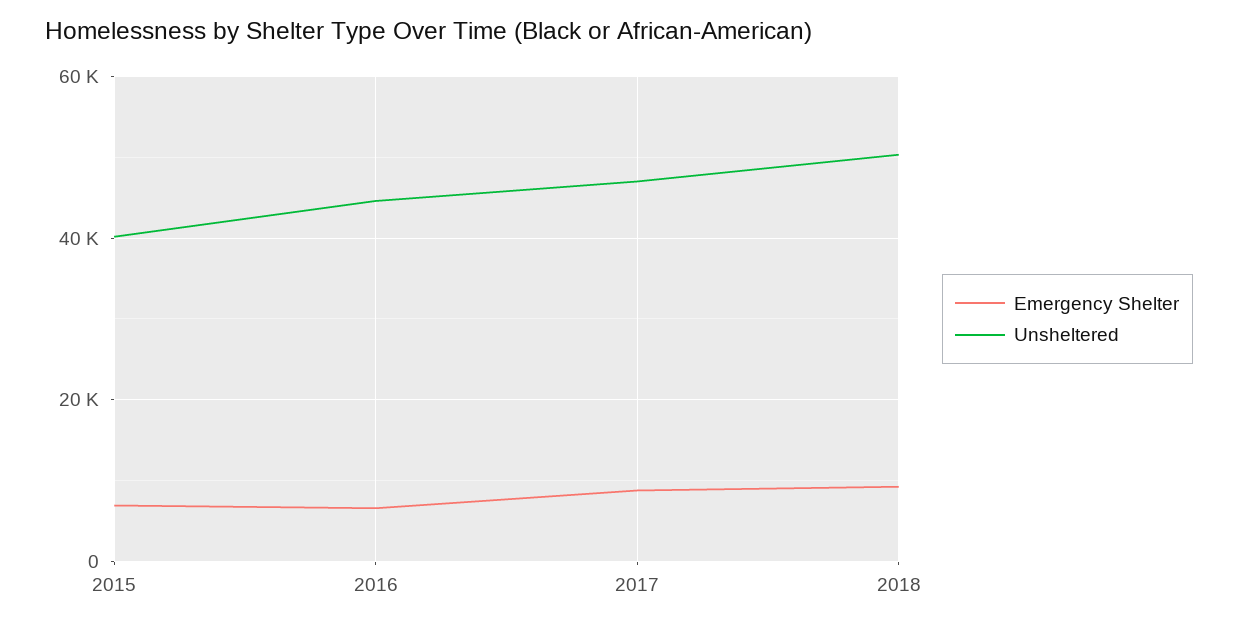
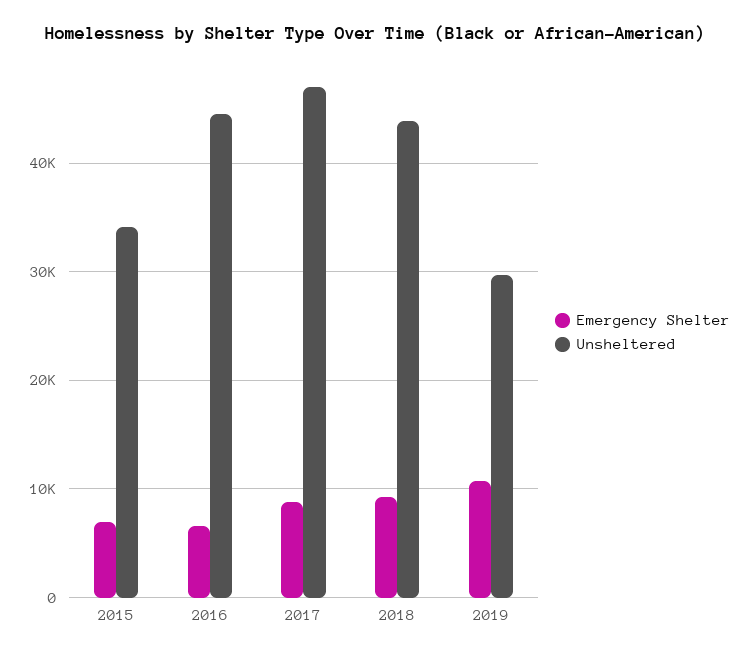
Unsheltered, 2015: 40000 -> 34000
Unsheltered, 2018: 50000 -> 44000
Emergency Shelter, 2019: none -> 11000
Unsheltered, 2019: none -> 30000

